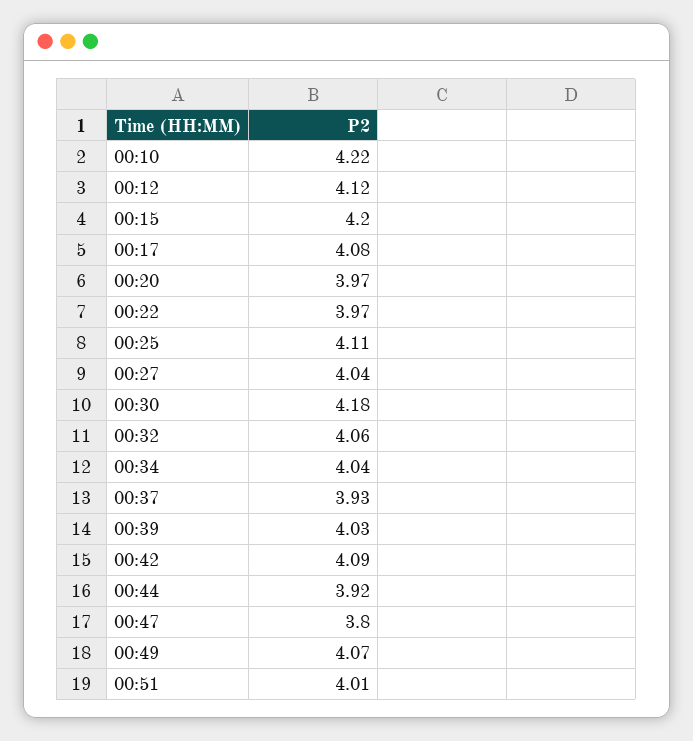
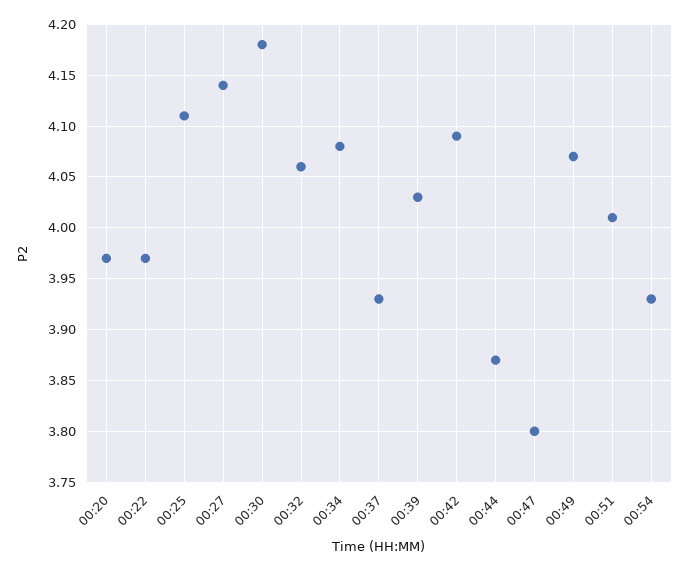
00:10: 4.22 -> none
00:12: 4.12 -> none
00:15: 4.2 -> none
00:17: 4.08 -> none
00:27: 4.04 -> 4.14
00:34: 4.04 -> 4.08
00:44: 3.92 -> 3.87
00:54: none -> 3.93

